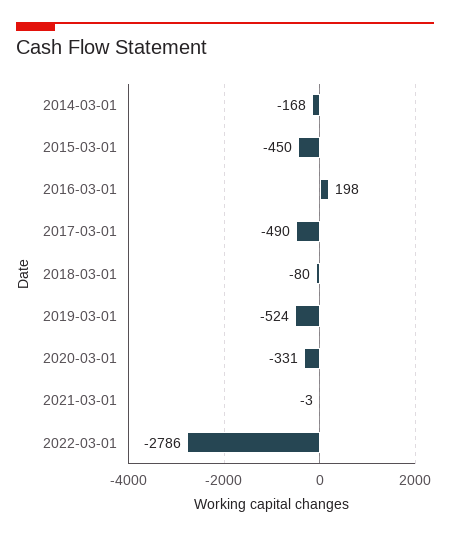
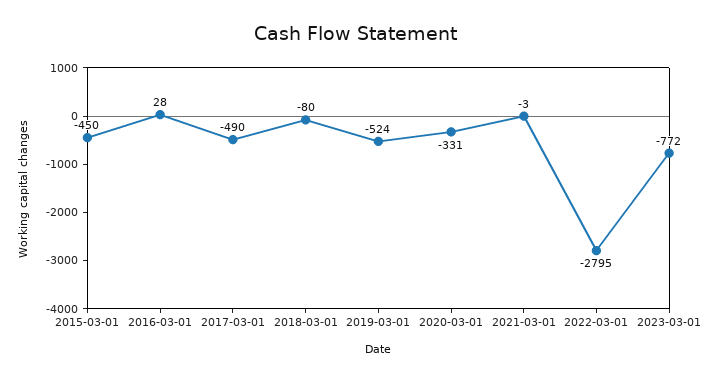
2014-03-01: -168 -> none
2016-03-01: 198 -> 28
2022-03-01: -2786 -> -2795
2023-03-01: none -> -772

